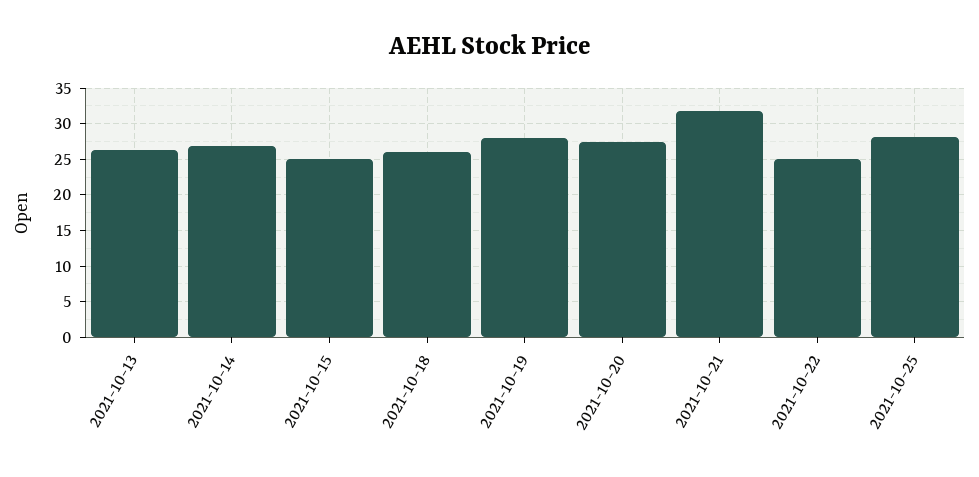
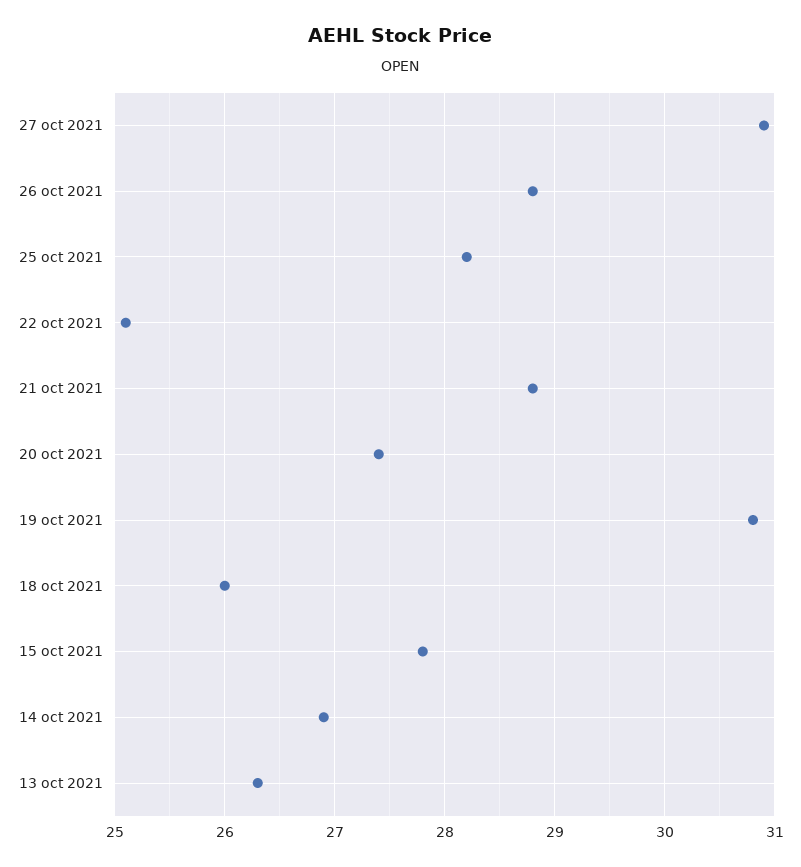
2021-10-15: 25 -> 27.8
2021-10-19: 28 -> 30.8
2021-10-21: 32 -> 28.8
27 oct 2021: none -> 30.9
26 oct 2021: none -> 28.8

